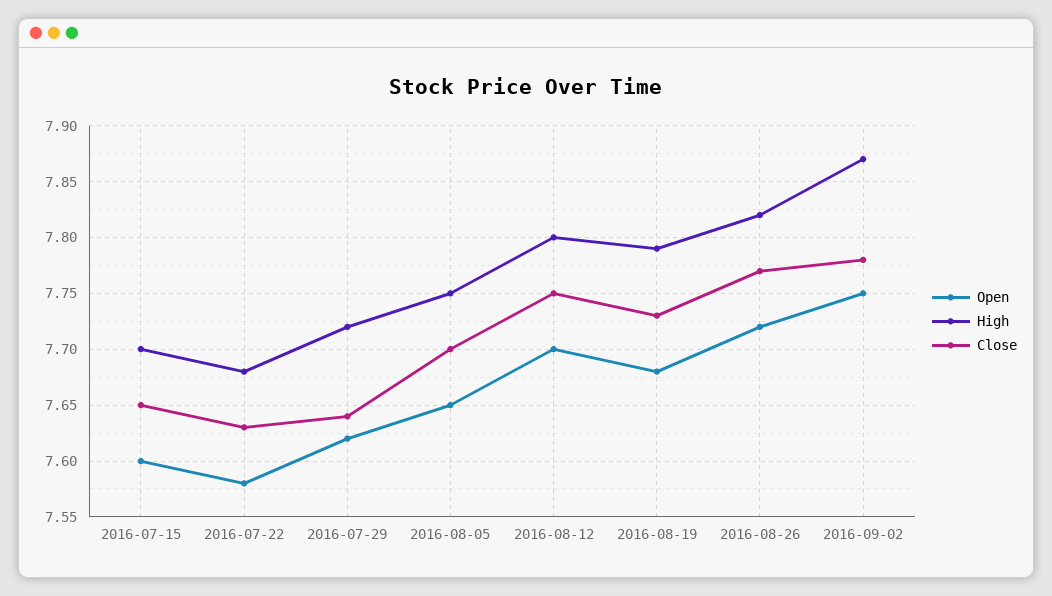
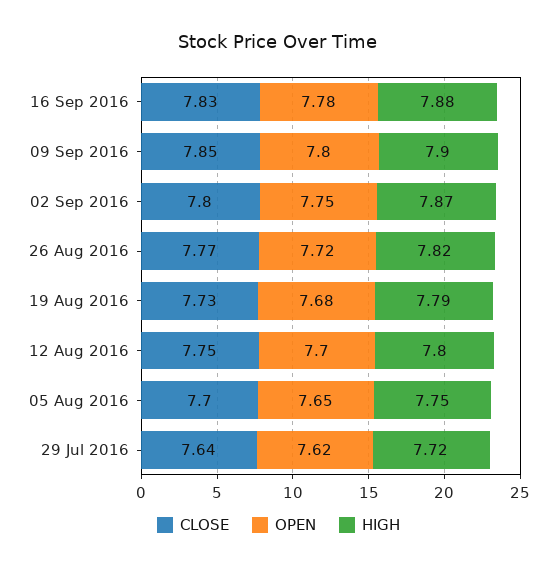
Open, 2016-07-15: 7.6 -> none
High, 2016-07-15: 7.7 -> none
Close, 2016-07-15: 7.65 -> none
Open, 2016-07-22: 7.58 -> none
High, 2016-07-22: 7.68 -> none
Close, 2016-07-22: 7.63 -> none
Close, 2016-09-02: 7.78 -> 7.8
Close, 16 Sep 2016: none -> 7.83
Open, 16 Sep 2016: none -> 7.78
High, 16 Sep 2016: none -> 7.88
Close, 09 Sep 2016: none -> 7.85
Open, 09 Sep 2016: none -> 7.8
High, 09 Sep 2016: none -> 7.9

